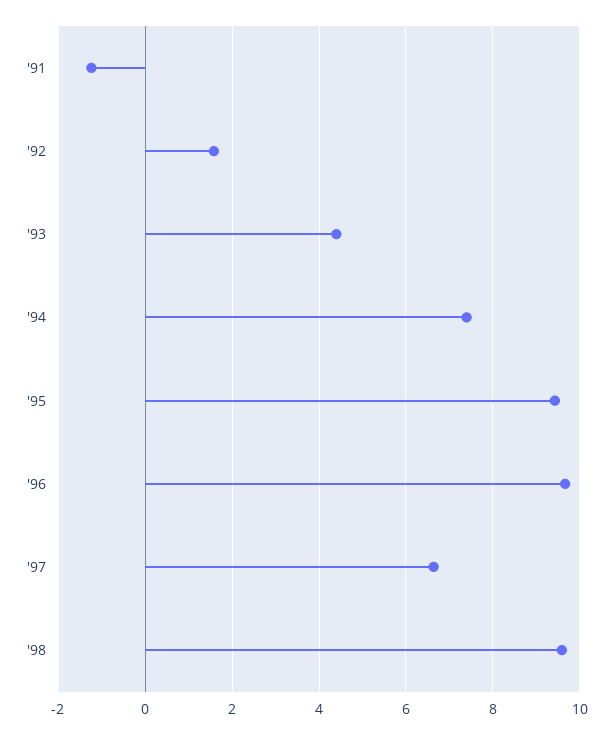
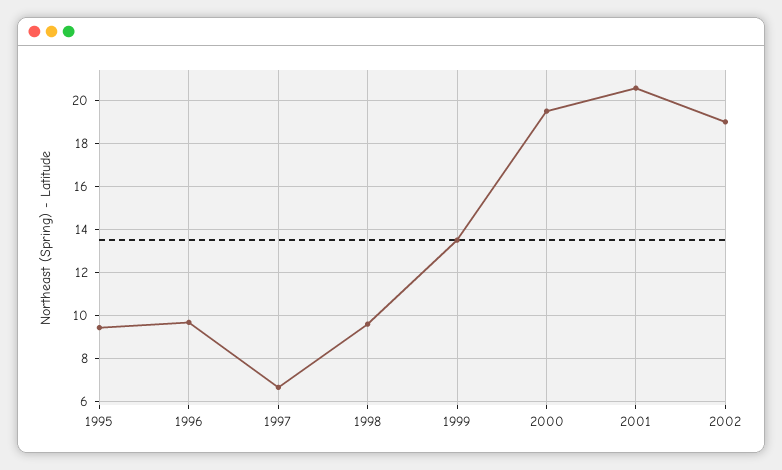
'91: -1.2 -> none
'92: 1.6 -> none
'93: 4.4 -> none
'94: 7.4 -> none
1999: none -> 13.5
2000: none -> 19.5
2001: none -> 20.5
2002: none -> 19

